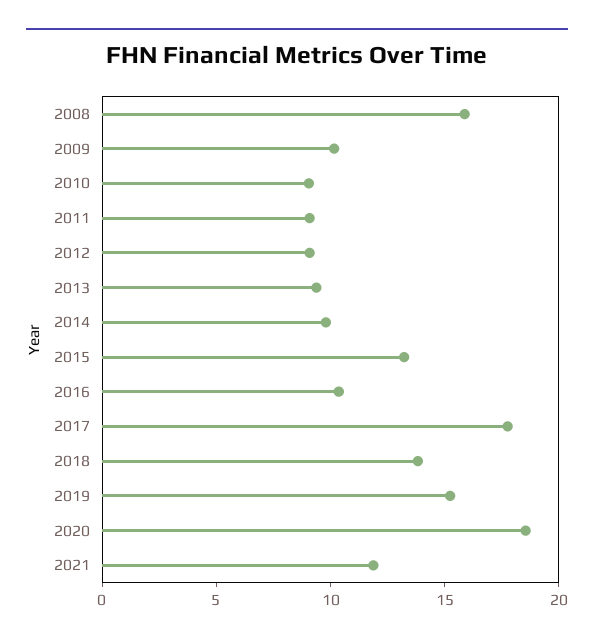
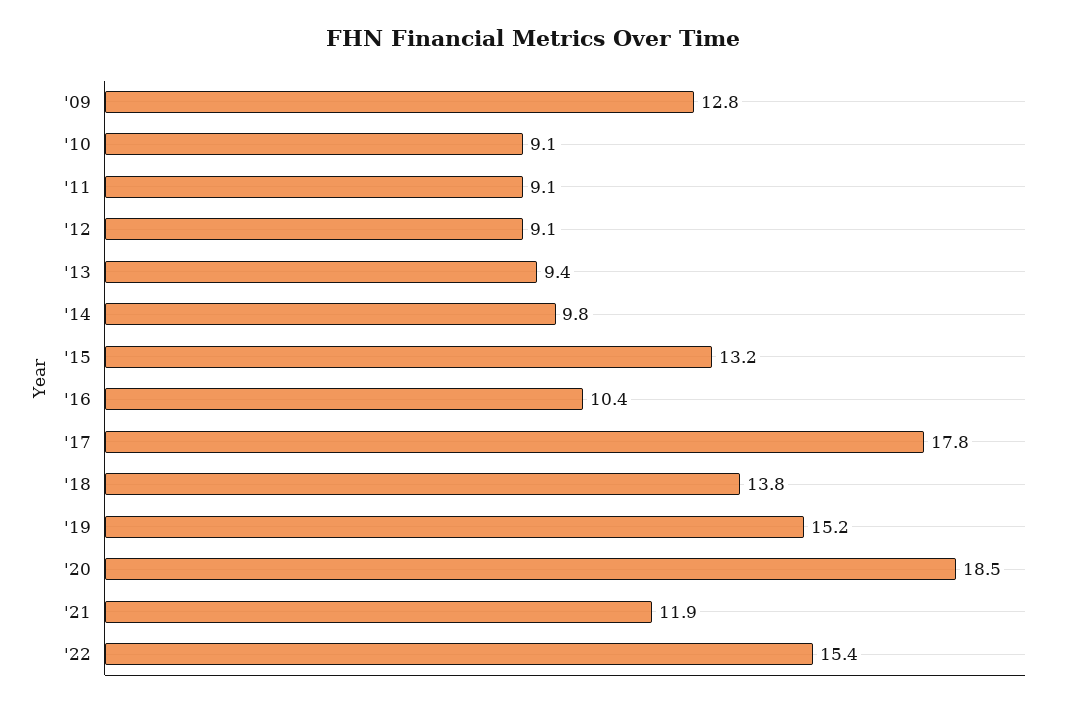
2008: 16 -> none
2009: 10 -> 12.8
'22: none -> 15.4

